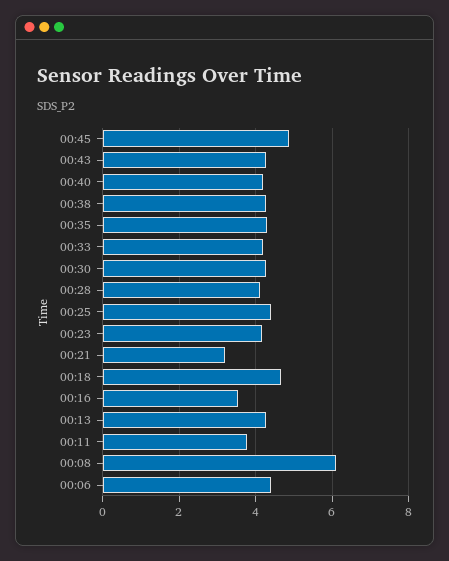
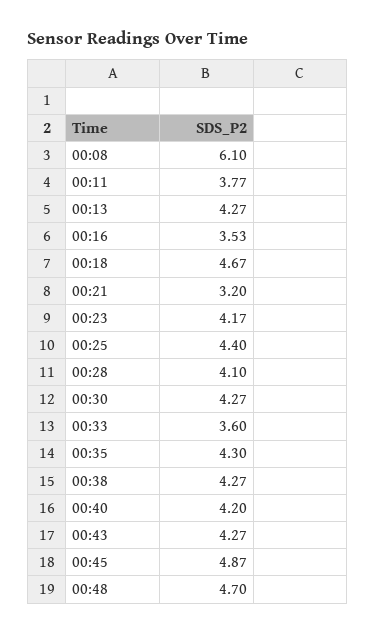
00:33: 4.2 -> 3.6
00:06: 4.4 -> none
00:48: none -> 4.7

